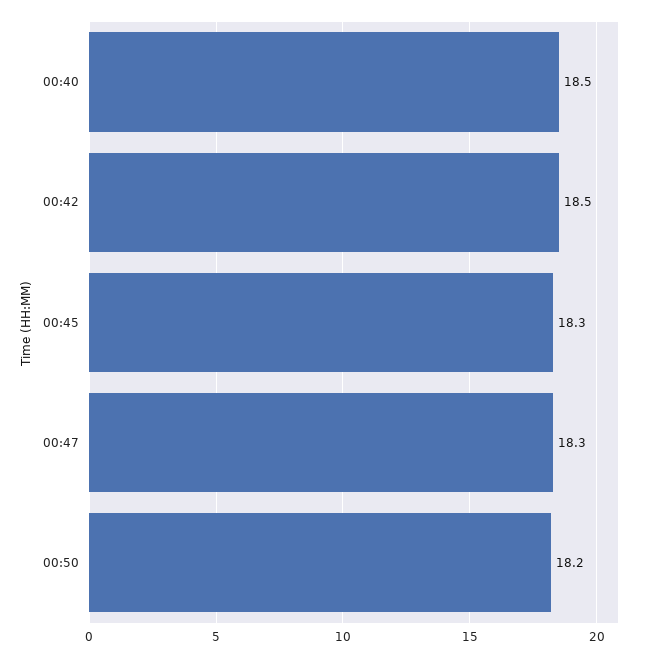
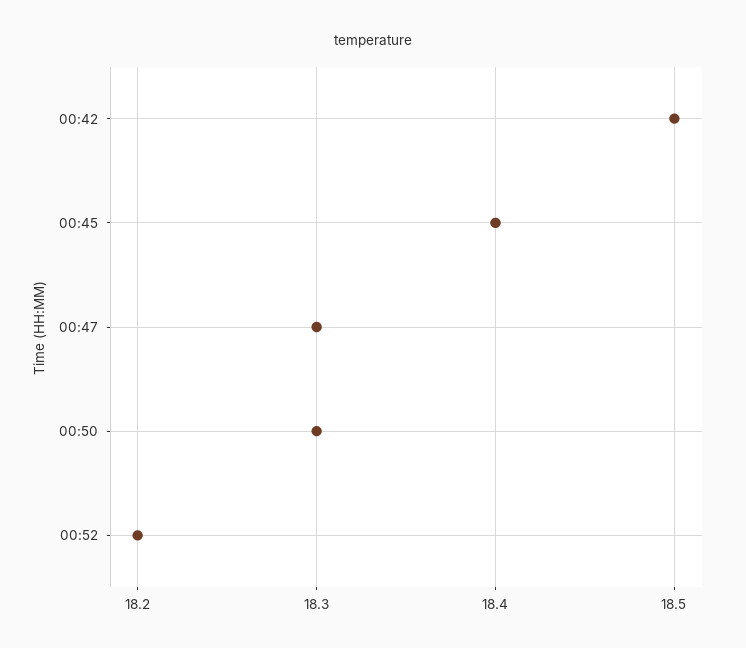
00:40: 18.5 -> none
00:45: 18.3 -> 18.4
00:50: 18.2 -> 18.3
00:52: none -> 18.2

